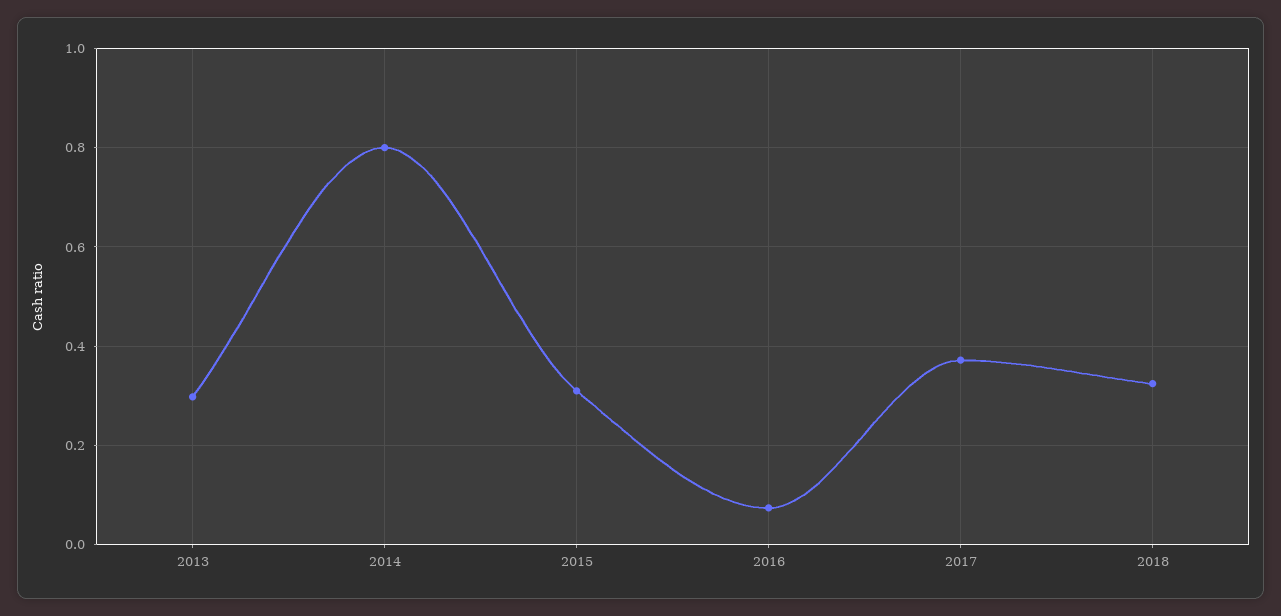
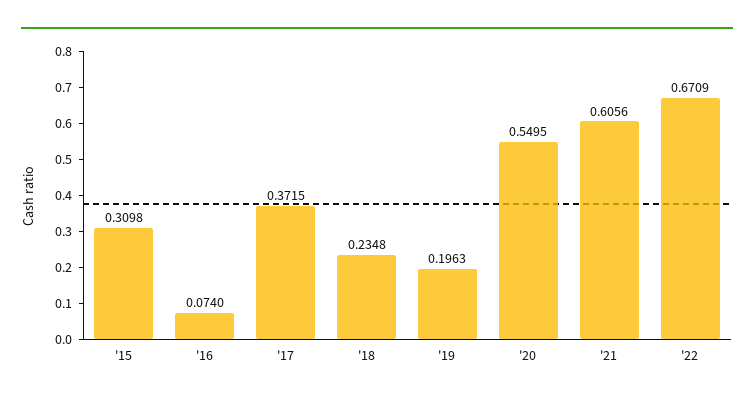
2013: 0.3 -> none
2014: 0.8 -> none
2018: 0.32 -> 0.2348
'19: none -> 0.1963
'20: none -> 0.5495
'21: none -> 0.6056
'22: none -> 0.6709

